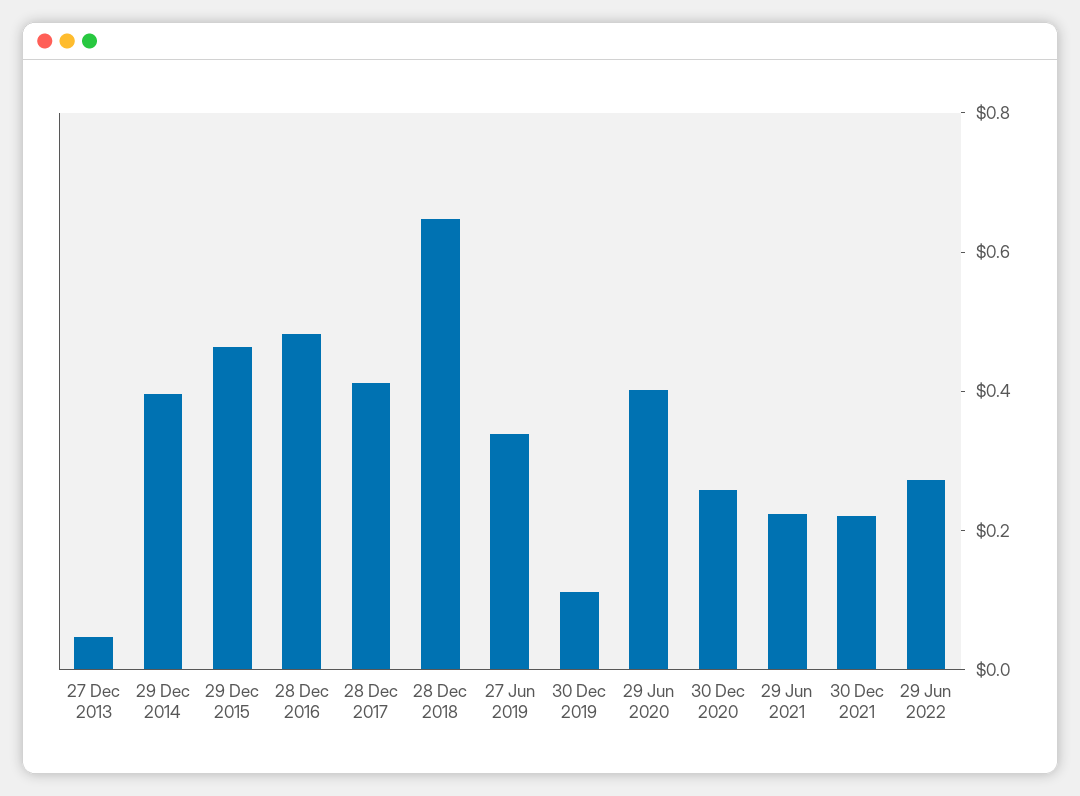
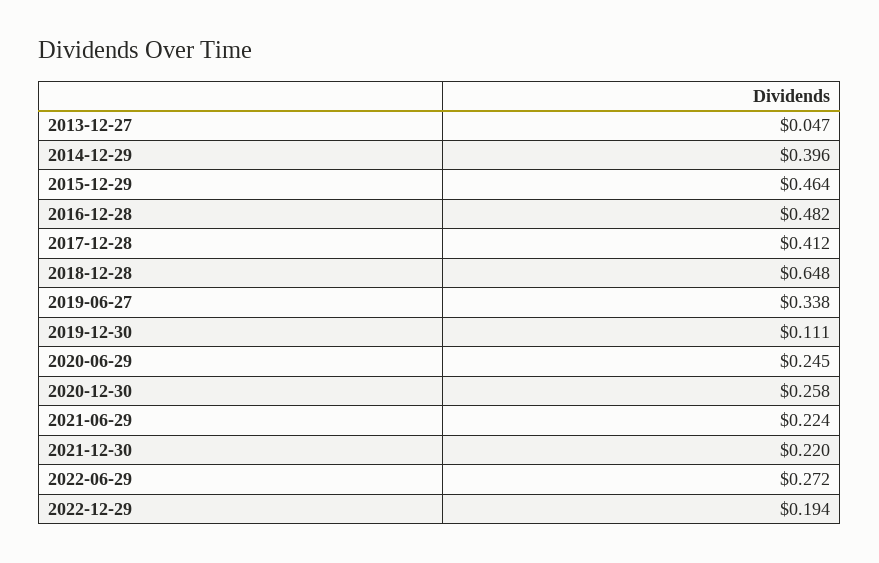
29 Jun 2020: 0.4 -> 0.245
2022-12-29: none -> 0.194

